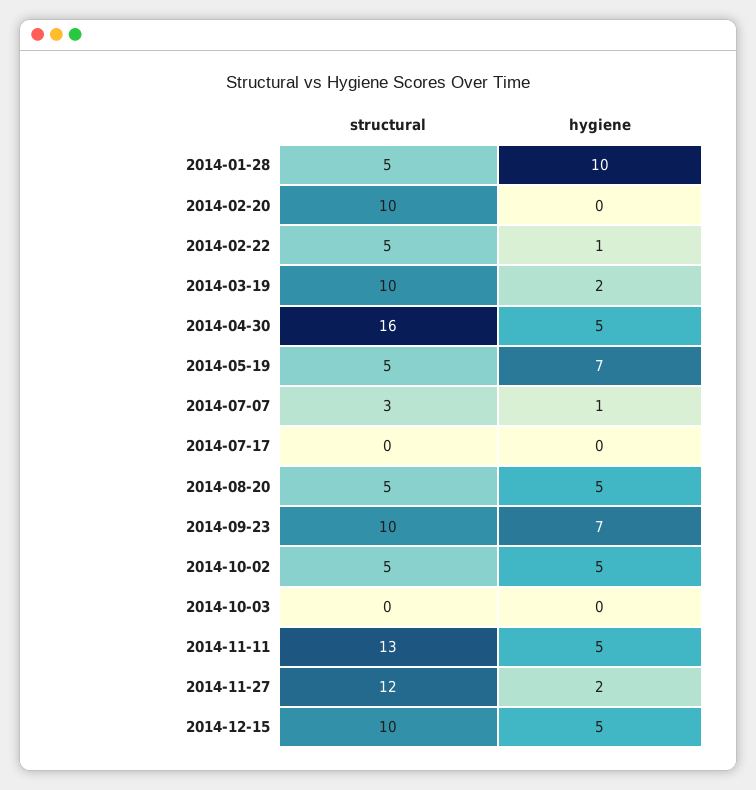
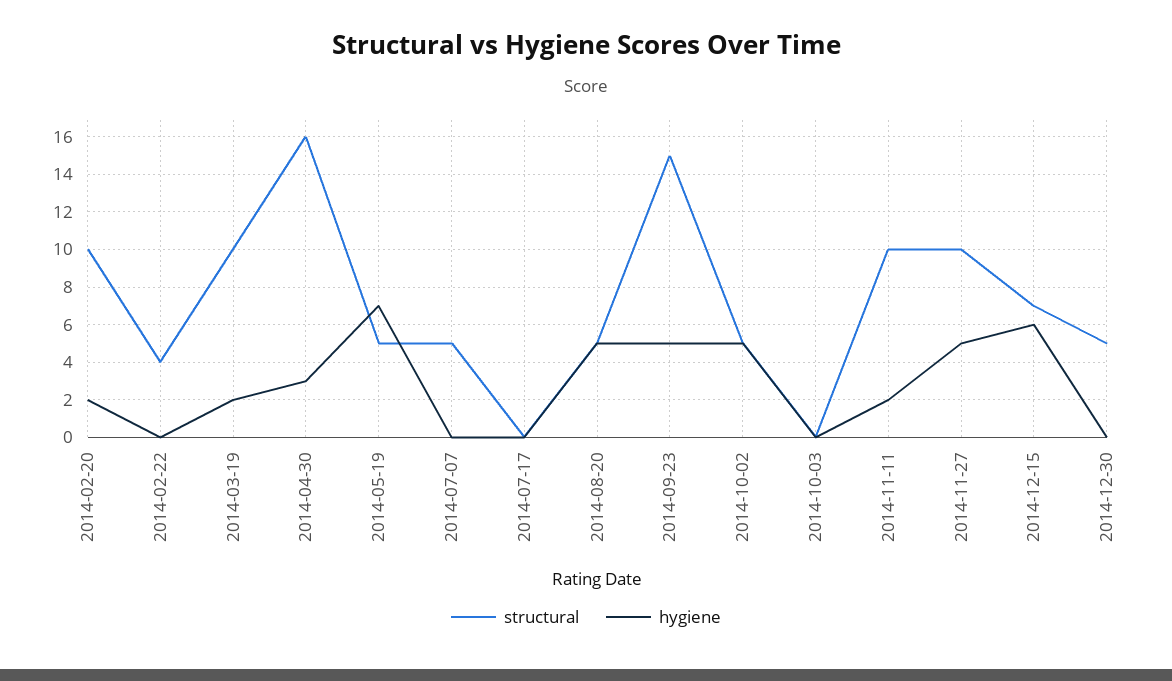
structural, 2014-01-28: 5 -> none
hygiene, 2014-01-28: 10 -> none
hygiene, 2014-02-20: 0 -> 2
structural, 2014-02-22: 5 -> 4
hygiene, 2014-02-22: 1 -> 0
hygiene, 2014-04-30: 5 -> 3
structural, 2014-07-07: 3 -> 5
hygiene, 2014-07-07: 1 -> 0
structural, 2014-09-23: 10 -> 15
hygiene, 2014-09-23: 7 -> 5
structural, 2014-11-11: 13 -> 10
hygiene, 2014-11-11: 5 -> 2
structural, 2014-11-27: 12 -> 10
hygiene, 2014-11-27: 2 -> 5
structural, 2014-12-15: 10 -> 7
hygiene, 2014-12-15: 5 -> 6
structural, 2014-12-30: none -> 5
hygiene, 2014-12-30: none -> 0

